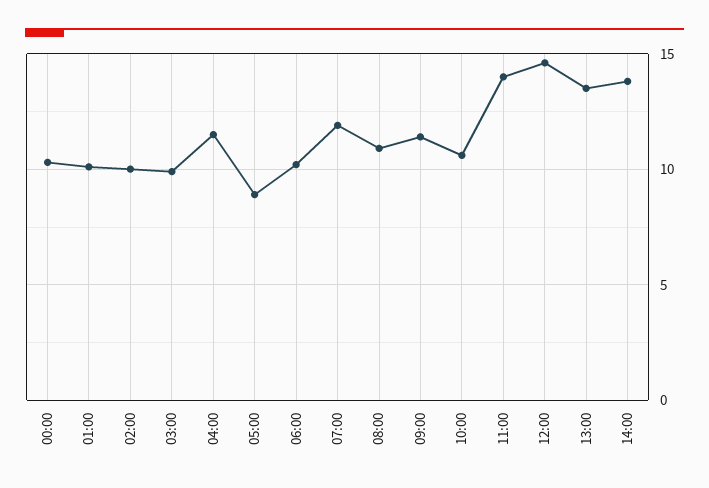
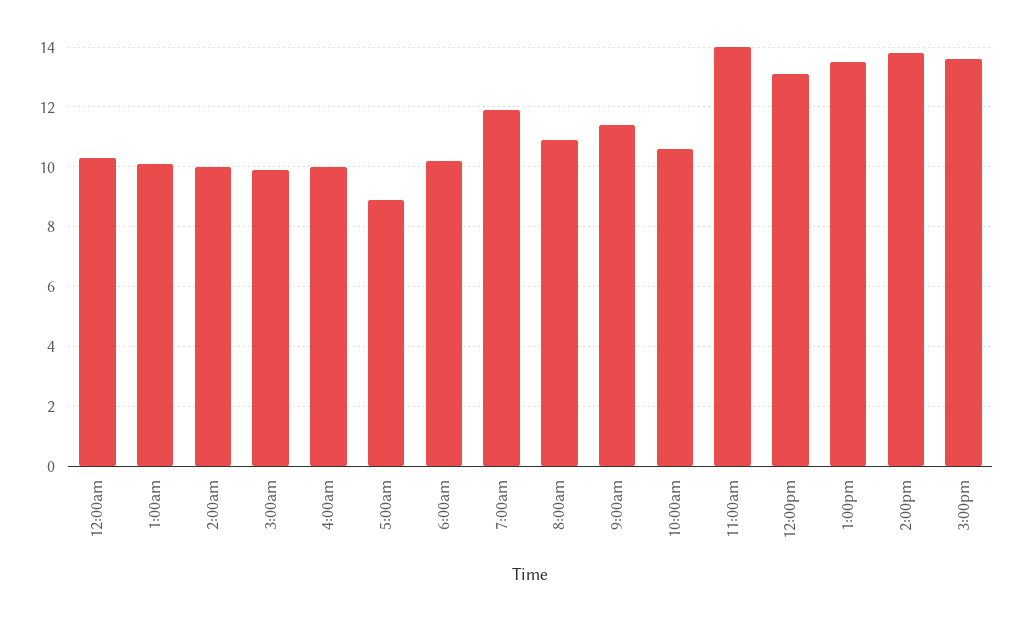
04:00: 11.5 -> 10
12:00: 14.5 -> 13
3:00pm: none -> 13.5

